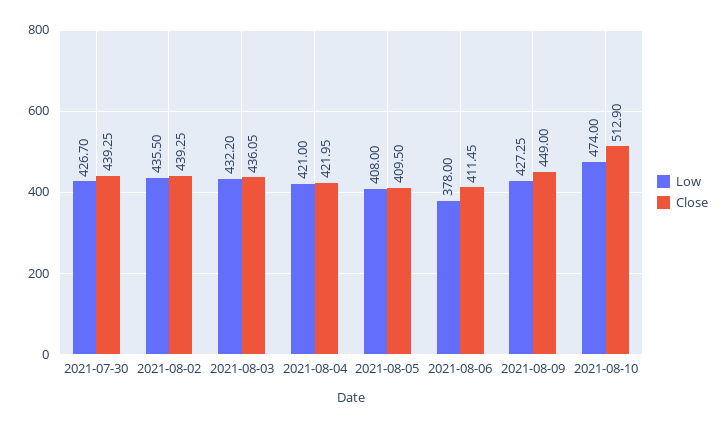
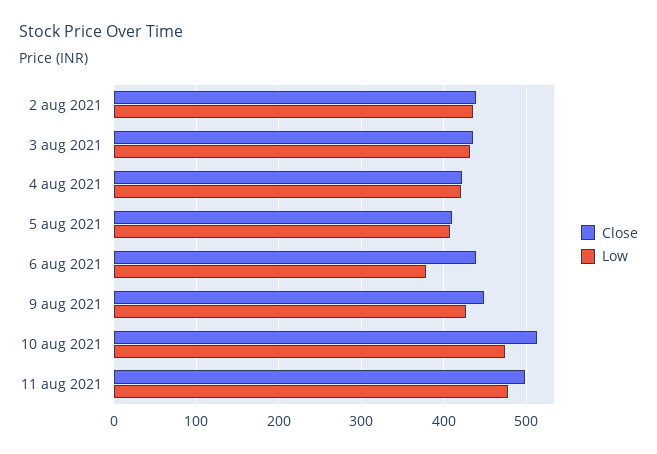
Low, 2021-07-30: 426.7 -> none
Close, 2021-07-30: 439.25 -> none
Close, 2021-08-06: 411.45 -> 440
Close, 11 aug 2021: none -> 500
Low, 11 aug 2021: none -> 480

